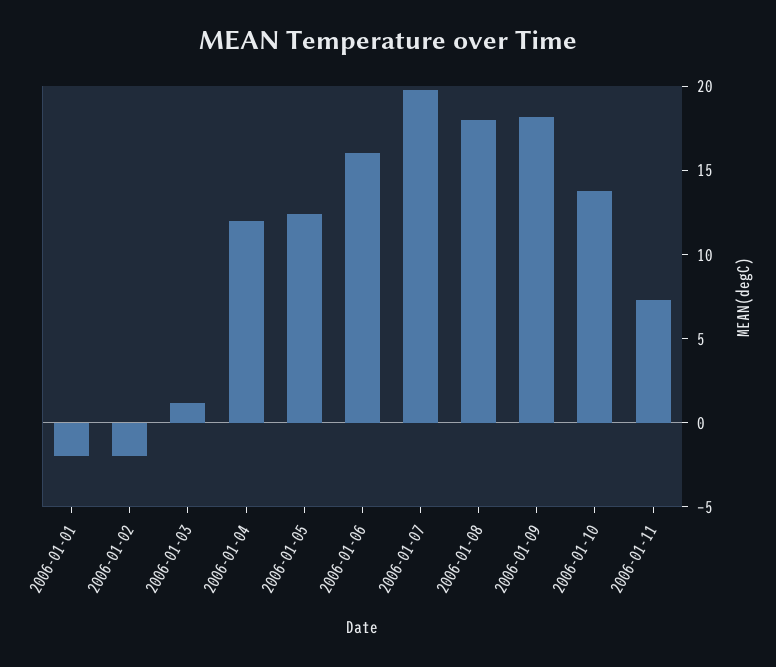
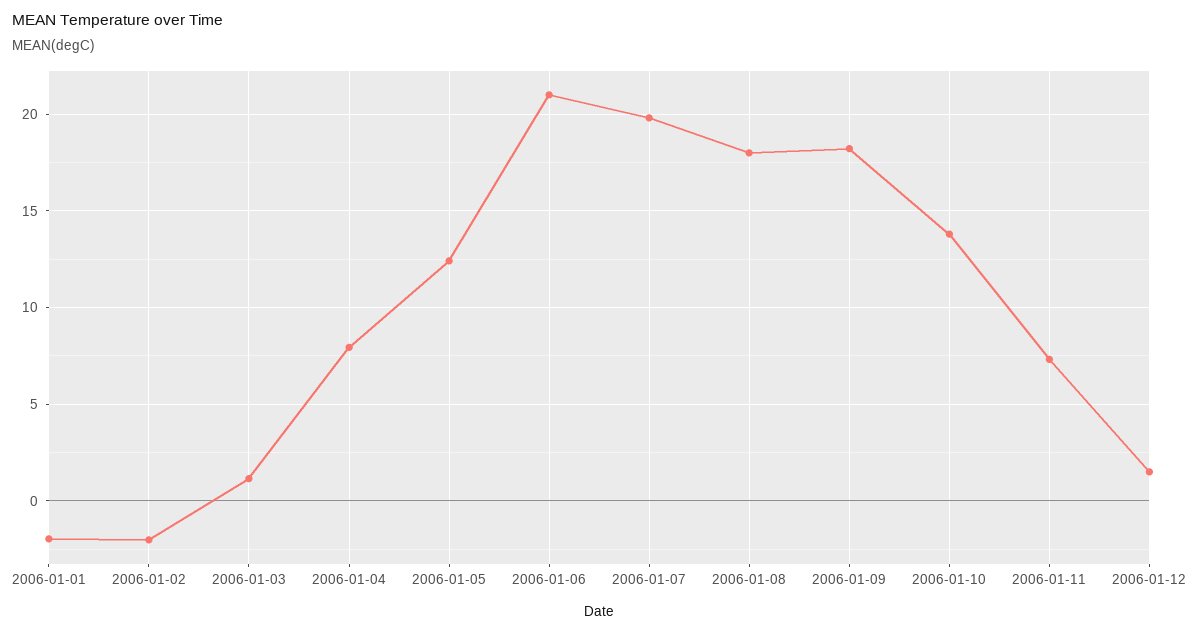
2006-01-04: 12 -> 8
2006-01-06: 16 -> 21
2006-01-12: none -> 1.5

